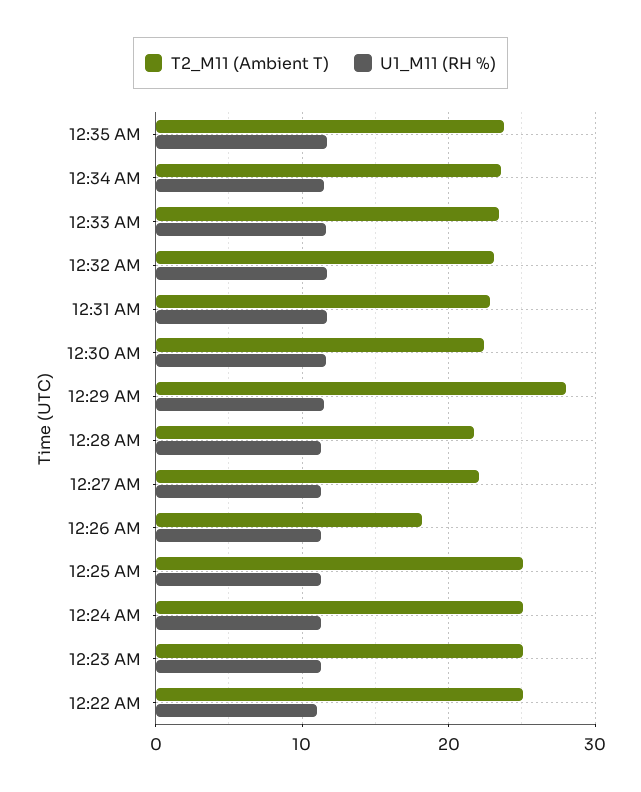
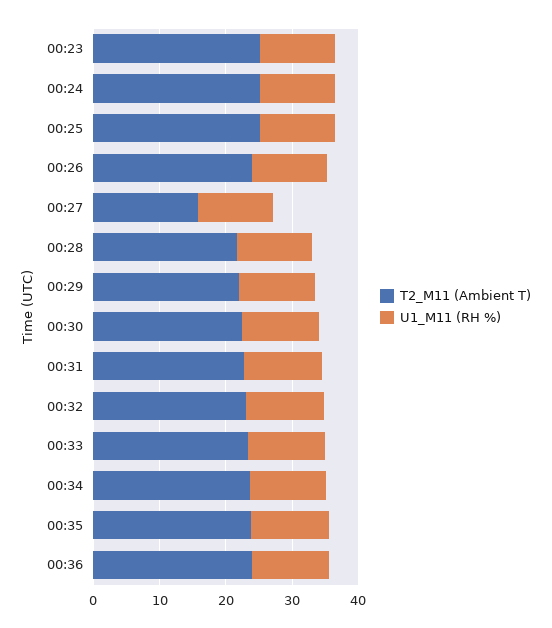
T2_M11 (Ambient T), 12:29 AM: 28 -> 22
T2_M11 (Ambient T), 12:27 AM: 22 -> 16
T2_M11 (Ambient T), 12:26 AM: 18 -> 24
T2_M11 (Ambient T), 12:22 AM: 25 -> none
U1_M11 (RH %), 12:22 AM: 11 -> none
T2_M11 (Ambient T), 00:36: none -> 24
U1_M11 (RH %), 00:36: none -> 12

